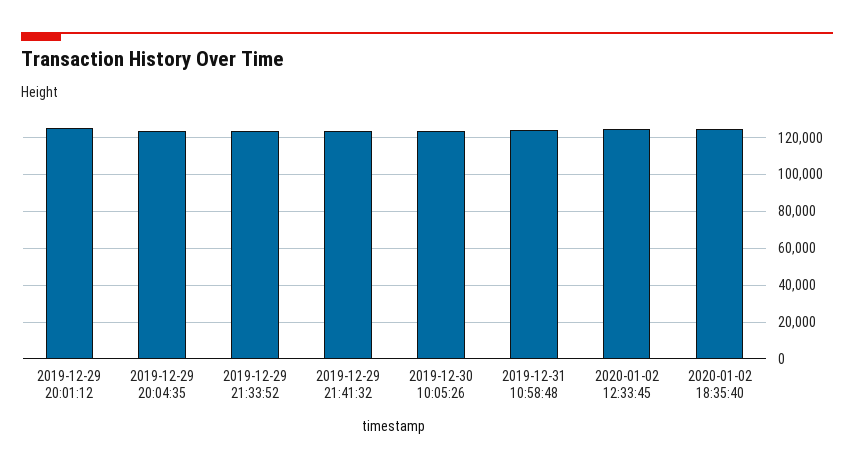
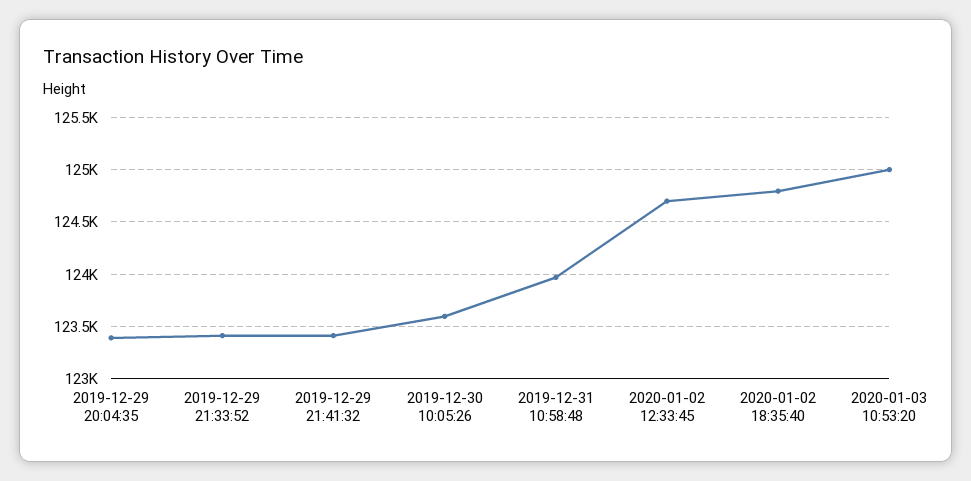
2019-12-29 20:01:12: 125000 -> none
2020-01-03 10:53:20: none -> 125000

